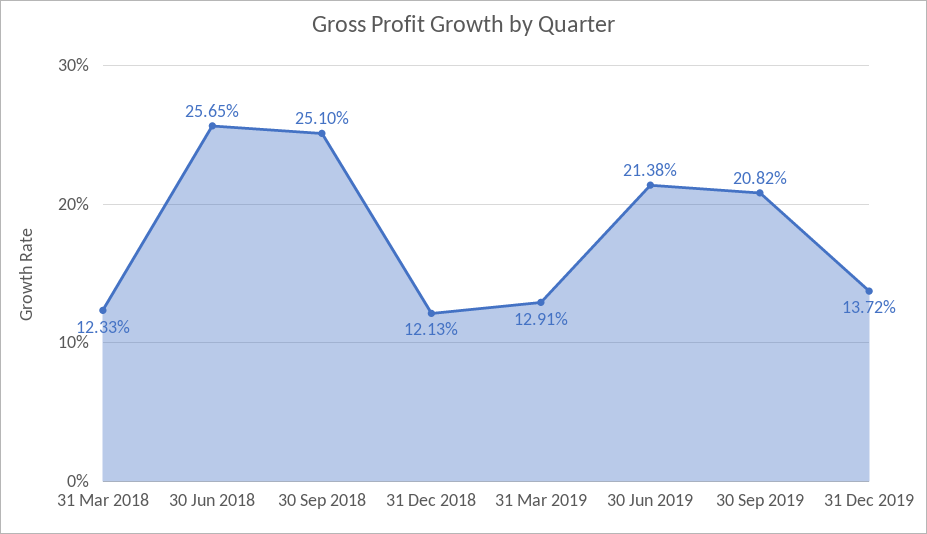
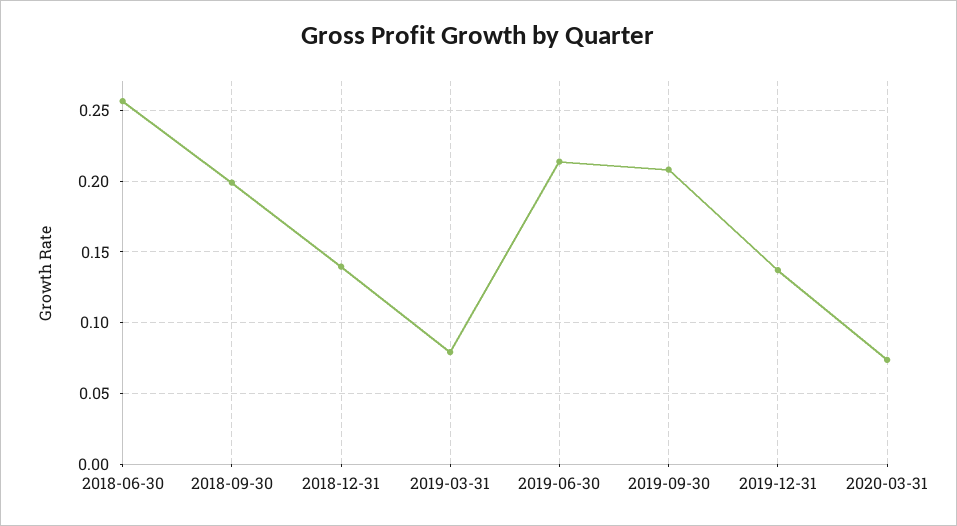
31 Mar 2018: 0.1233 -> none
30 Sep 2018: 0.251 -> 0.2
31 Dec 2018: 0.1213 -> 0.14
31 Mar 2019: 0.1291 -> 0.08
2020-03-31: none -> 0.075

